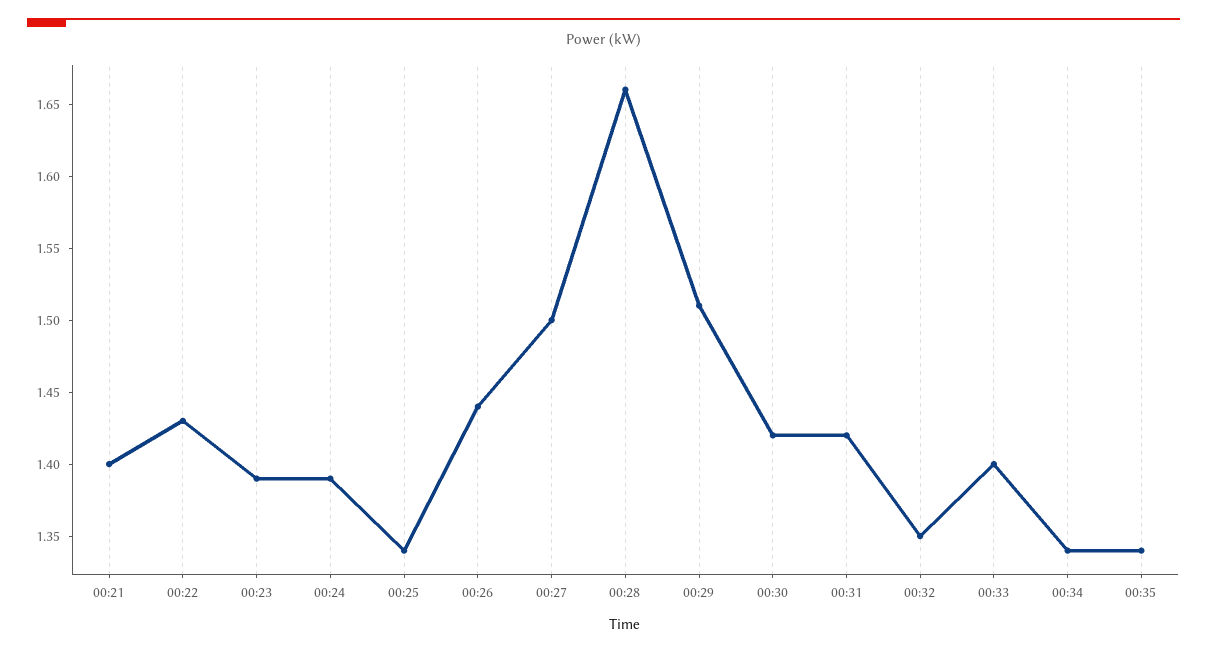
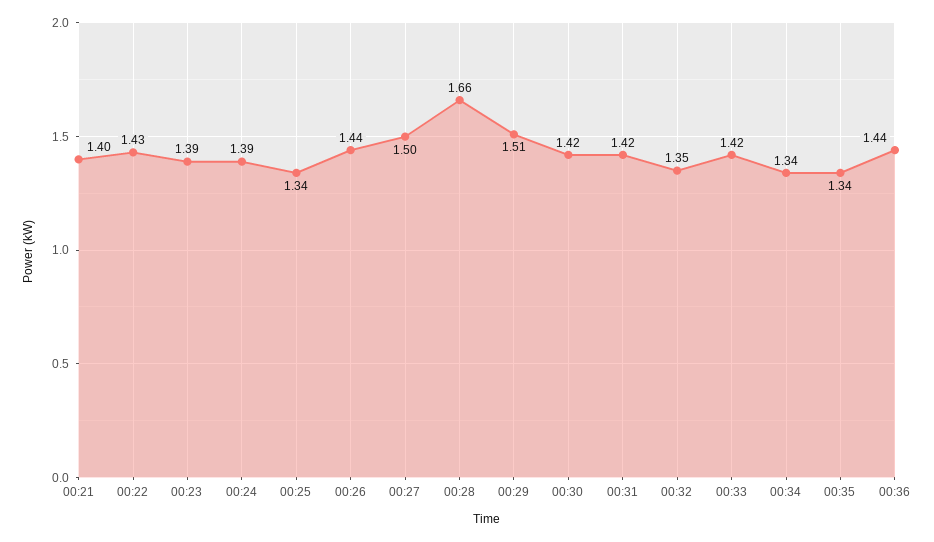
00:33: 1.4 -> 1.42
00:36: none -> 1.44

